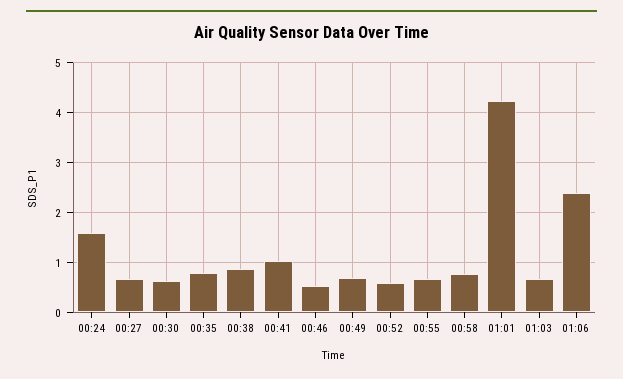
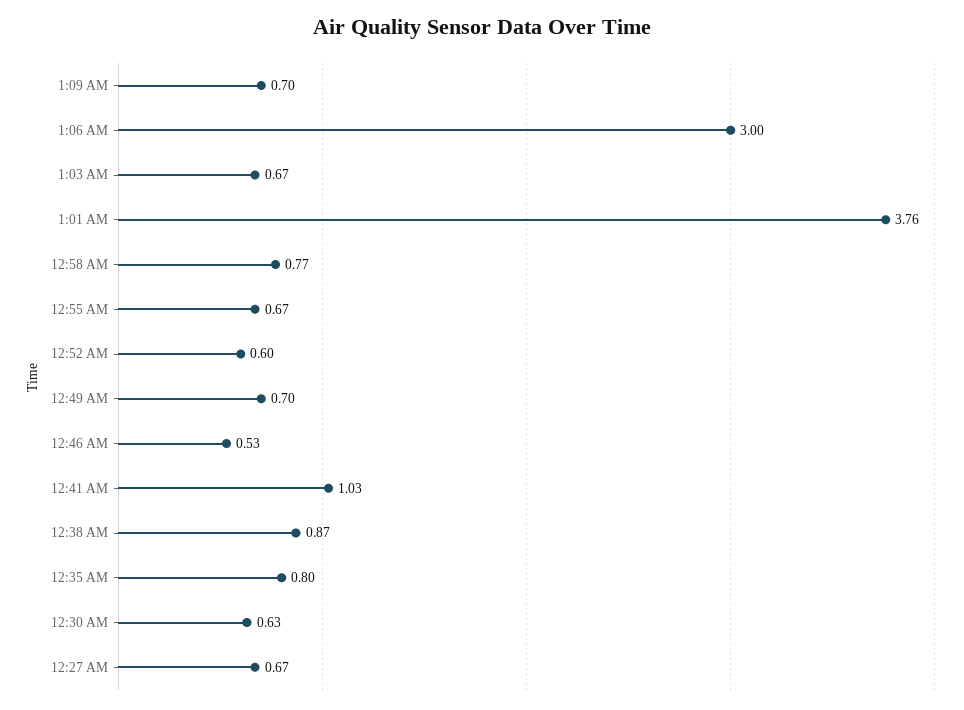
00:24: 1.6 -> none
01:01: 4.2 -> 3.76
01:06: 2.4 -> 3
1:09 AM: none -> 0.7

